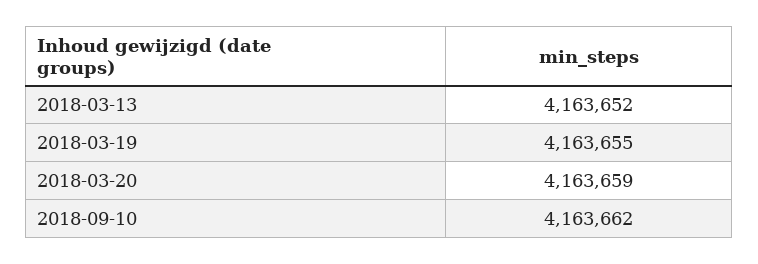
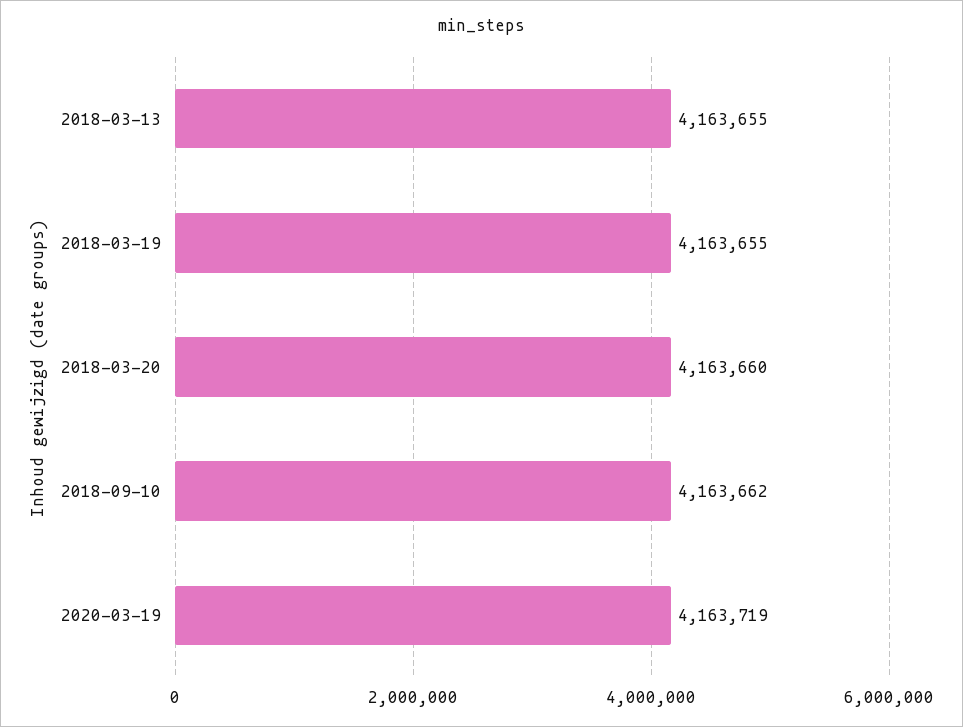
2018-03-13: 4163652 -> 4163655
2018-03-20: 4163659 -> 4163660
2020-03-19: none -> 4163719

